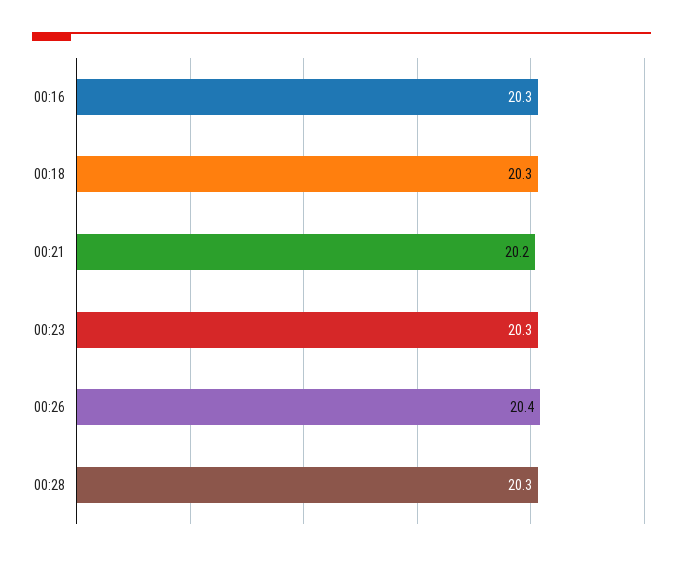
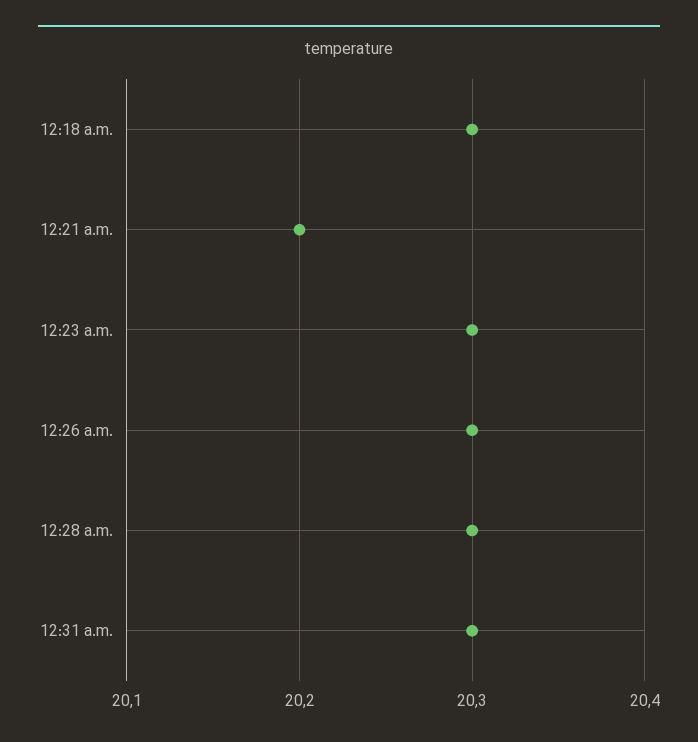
00:16: 20.3 -> none
00:26: 20.4 -> 20.3
12:31 a.m.: none -> 20.3

